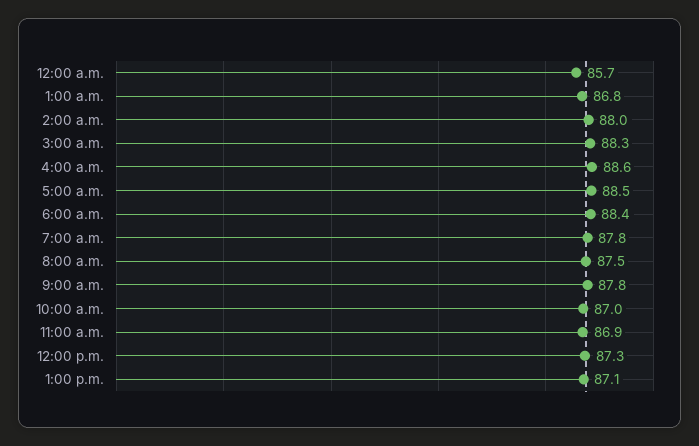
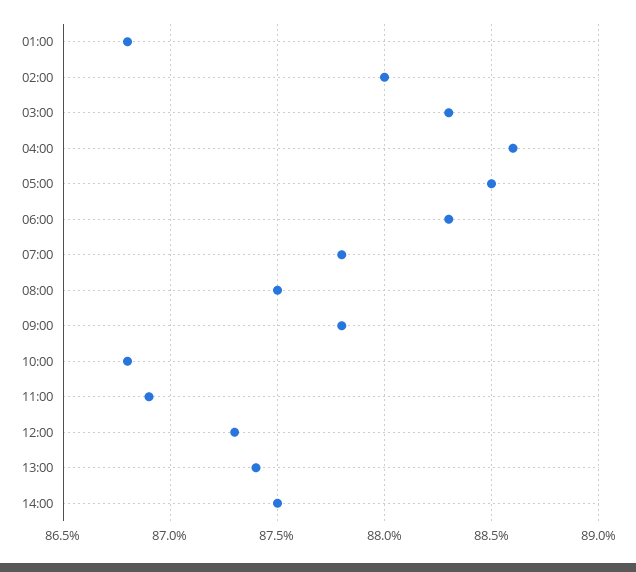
12:00 a.m.: 85.7 -> none
6:00 a.m.: 88.4 -> 88.3
10:00 a.m.: 87 -> 86.8
1:00 p.m.: 87.1 -> 87.4
14:00: none -> 87.5

